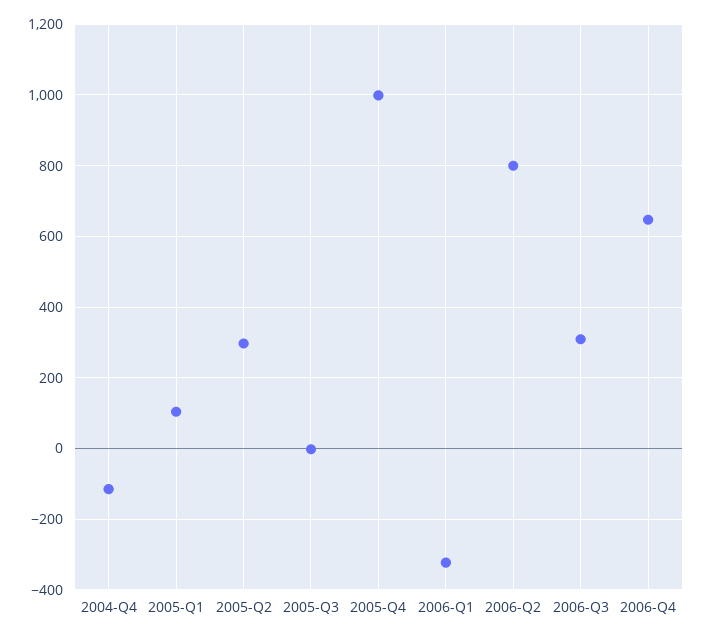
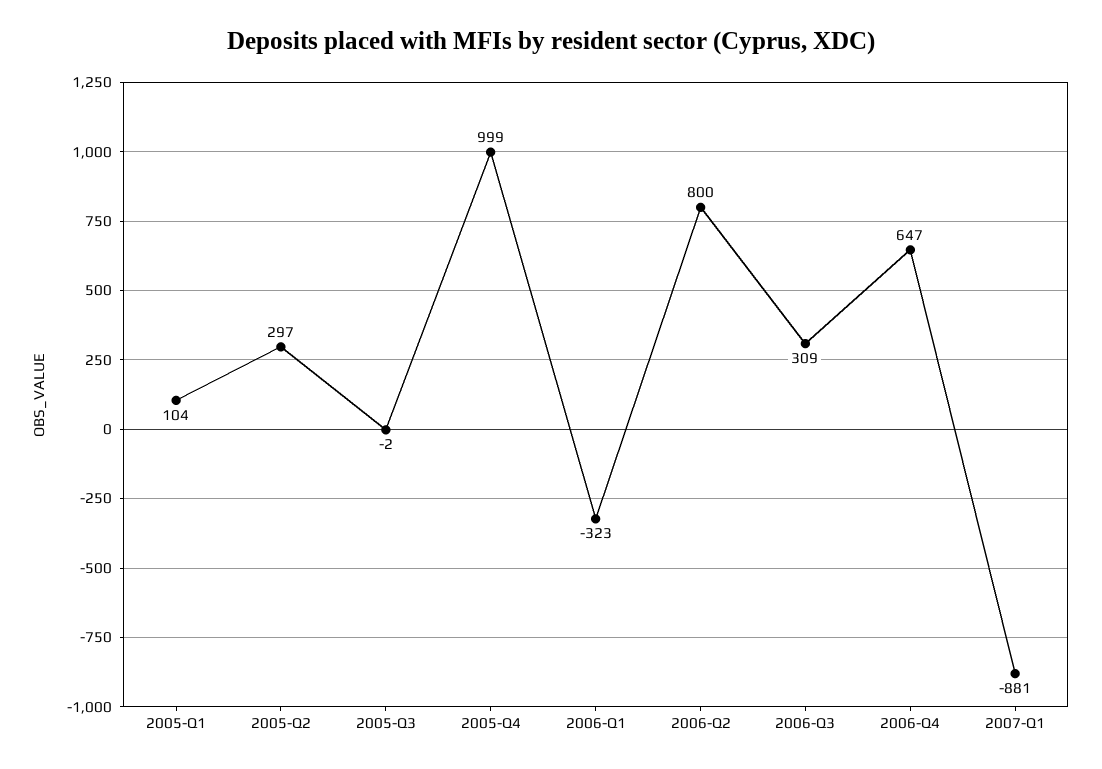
2004-Q4: -120 -> none
2007-Q1: none -> -881

